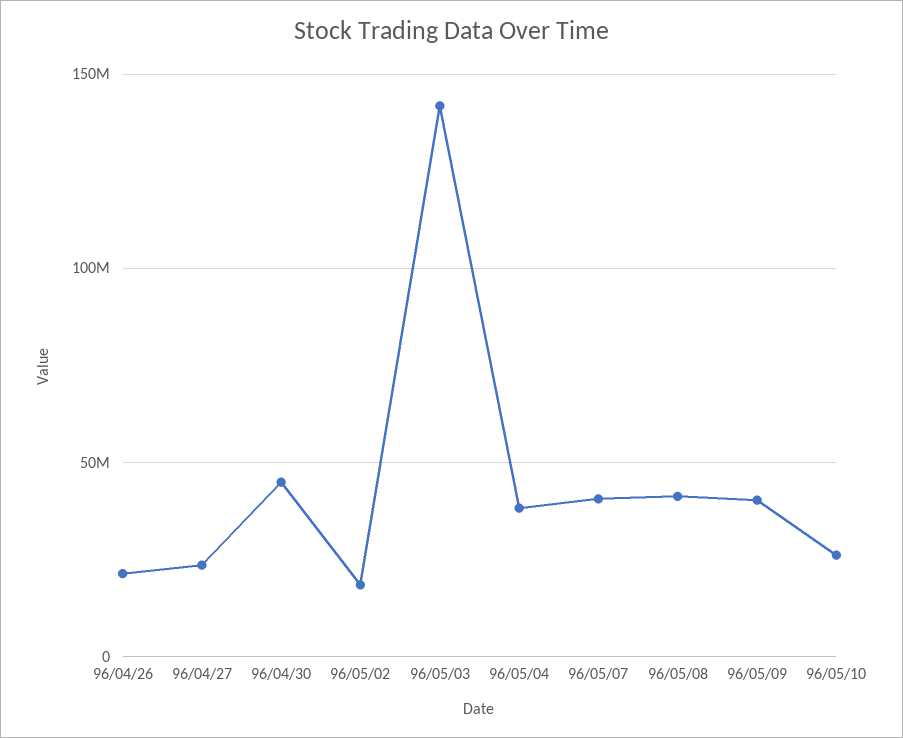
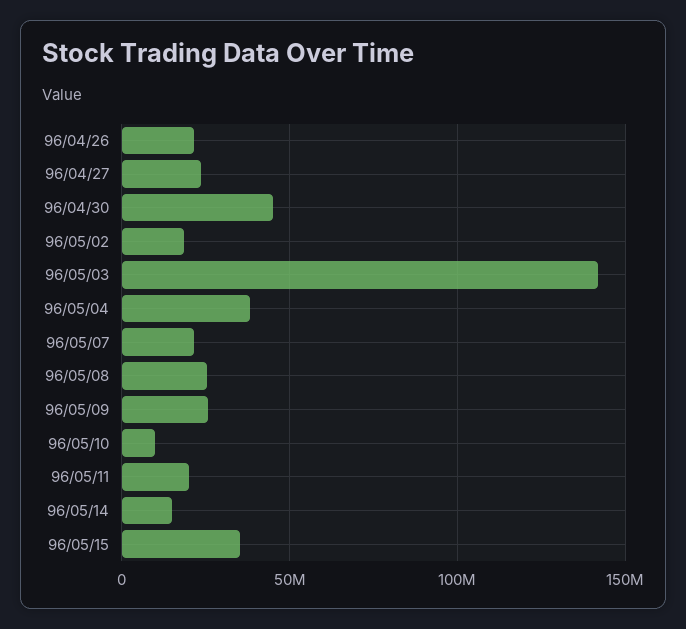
96/05/07: 40000000 -> 20000000
96/05/08: 40000000 -> 25000000
96/05/09: 40000000 -> 25000000
96/05/10: 25000000 -> 10000000
96/05/11: none -> 20000000
96/05/14: none -> 15000000
96/05/15: none -> 35000000

